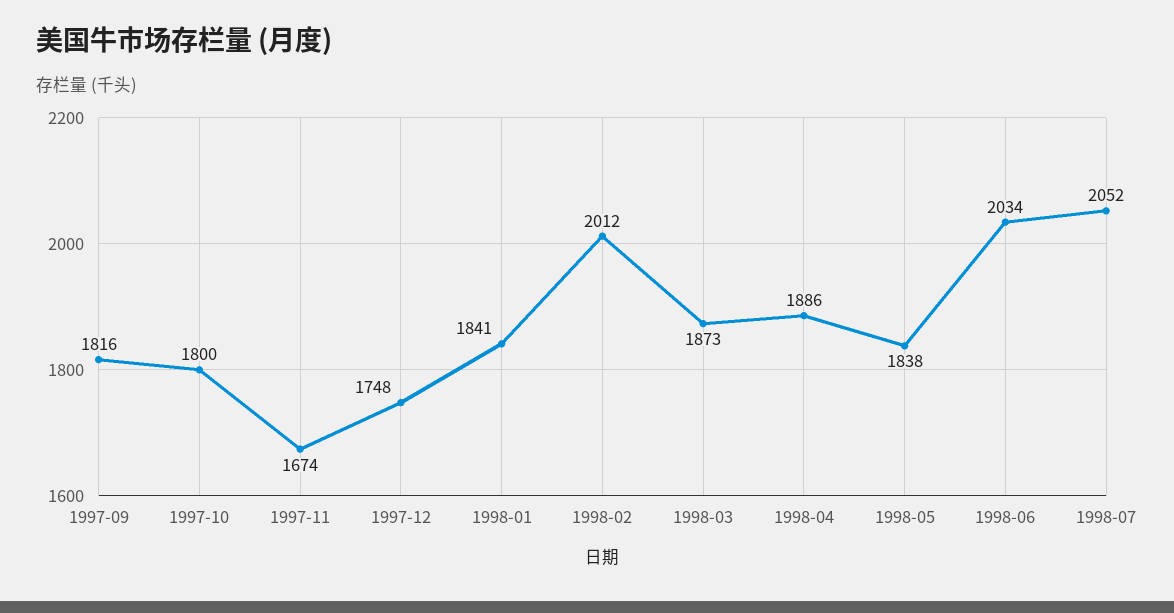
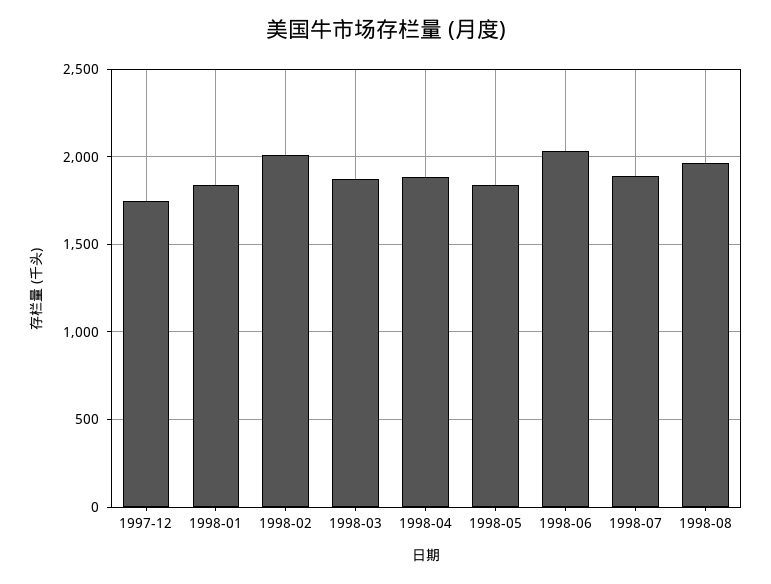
1997-09: 1816 -> none
1997-10: 1800 -> none
1997-11: 1674 -> none
1998-07: 2052 -> 1900
1998-08: none -> 1950

